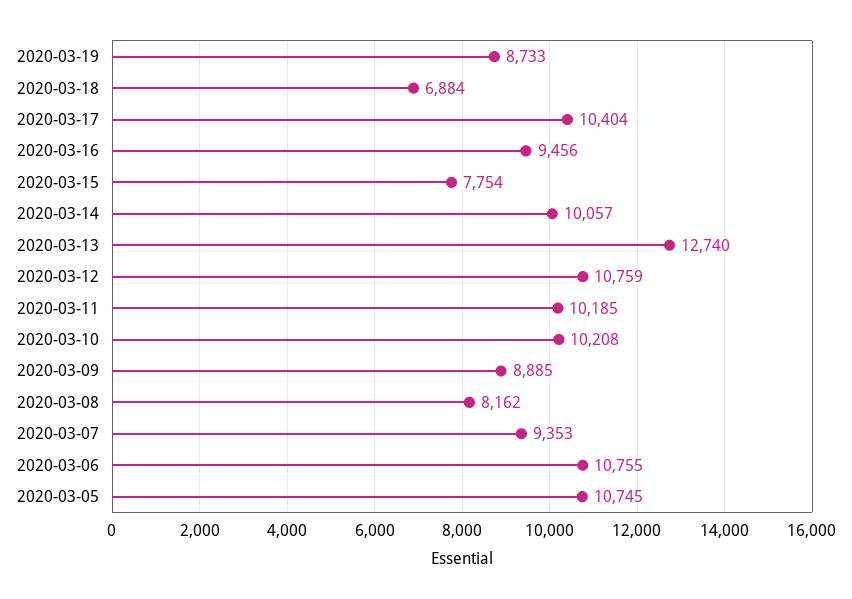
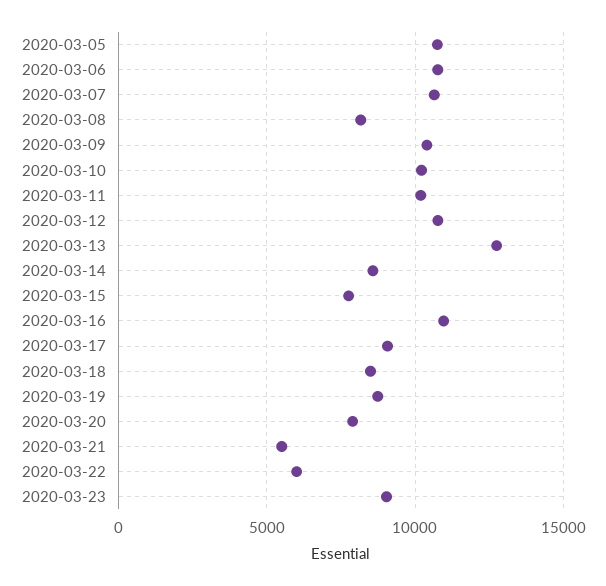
2020-03-18: 6884 -> 8500
2020-03-17: 10404 -> 9000
2020-03-16: 9456 -> 11000
2020-03-14: 10057 -> 8500
2020-03-09: 8885 -> 10500
2020-03-07: 9353 -> 10500
2020-03-20: none -> 8000
2020-03-21: none -> 5500
2020-03-22: none -> 6000
2020-03-23: none -> 9000

